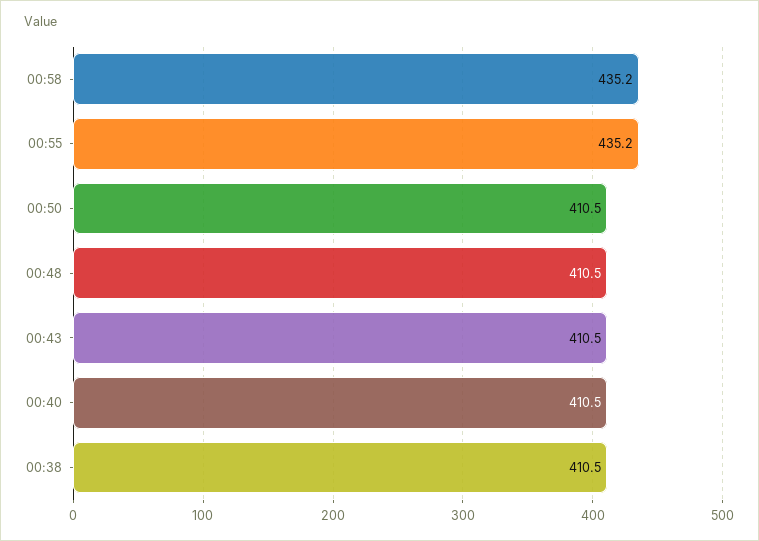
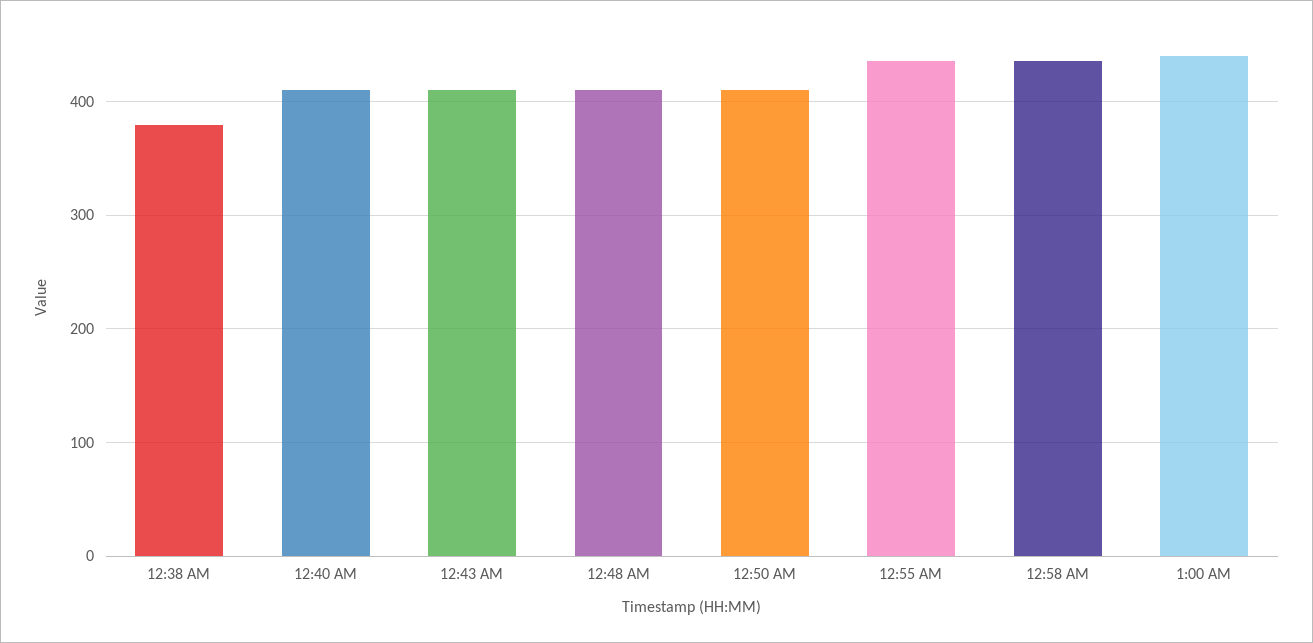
00:38: 410.5 -> 380
1:00 AM: none -> 440

